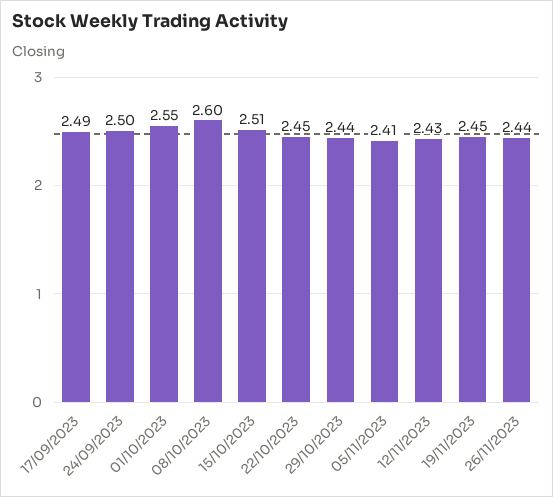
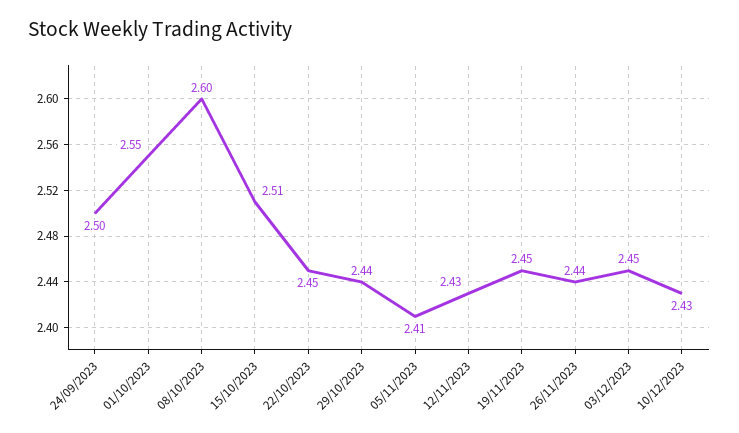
17/09/2023: 2.49 -> none
03/12/2023: none -> 2.45
10/12/2023: none -> 2.43

